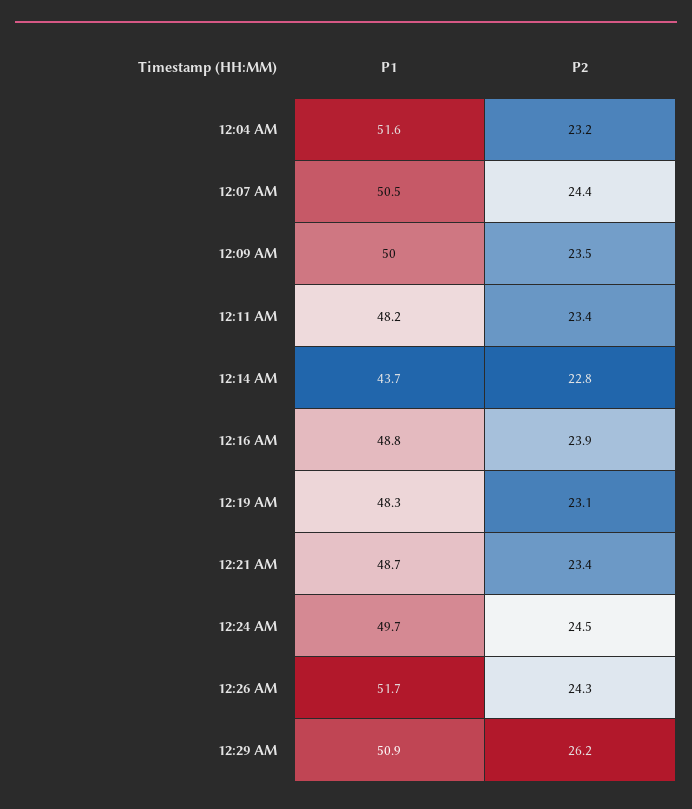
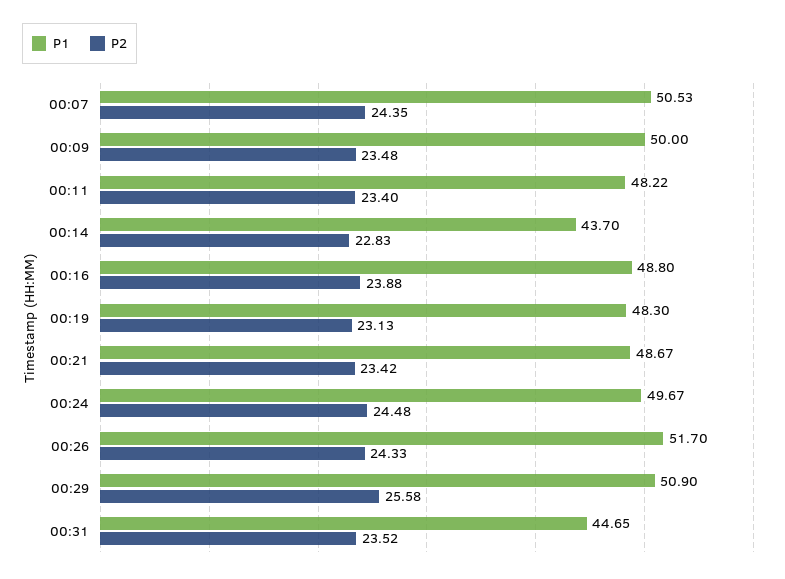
P1, 12:04 AM: 51.6 -> none
P2, 12:04 AM: 23.2 -> none
P2, 12:29 AM: 26.2 -> 25.58
P1, 00:31: none -> 44.65
P2, 00:31: none -> 23.52

